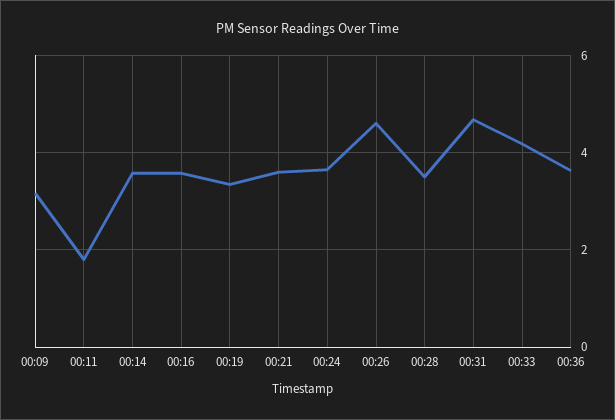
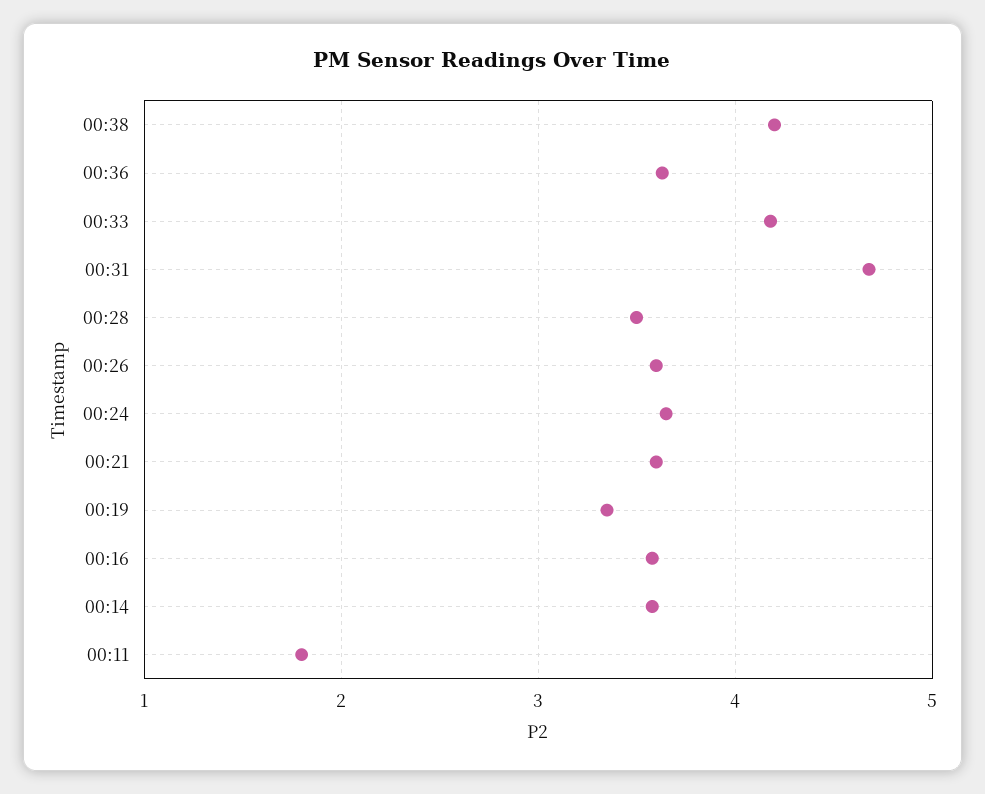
00:09: 3.2 -> none
00:26: 4.6 -> 3.6
00:38: none -> 4.2

